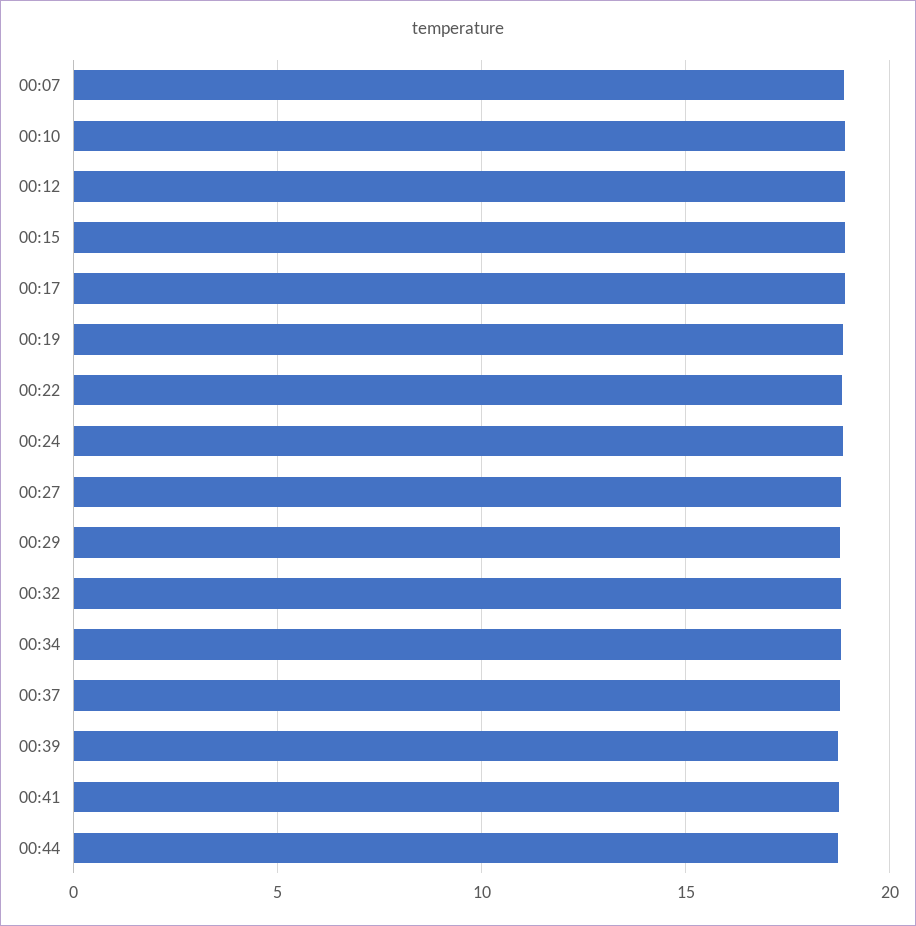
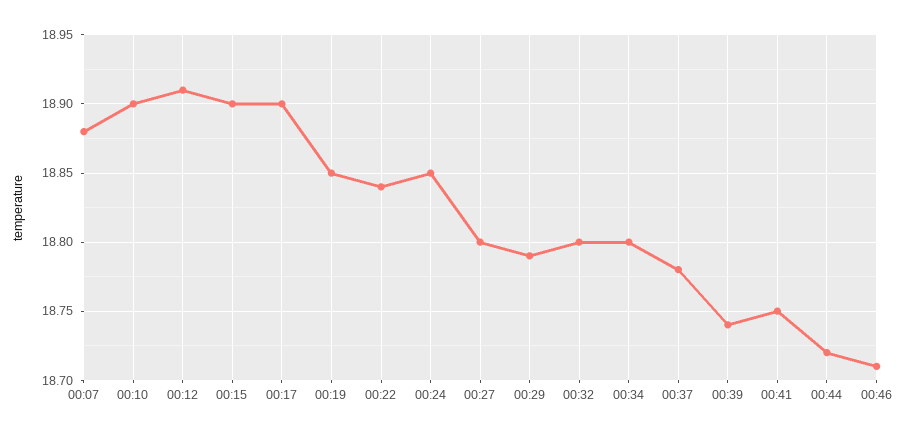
00:46: none -> 18.71

